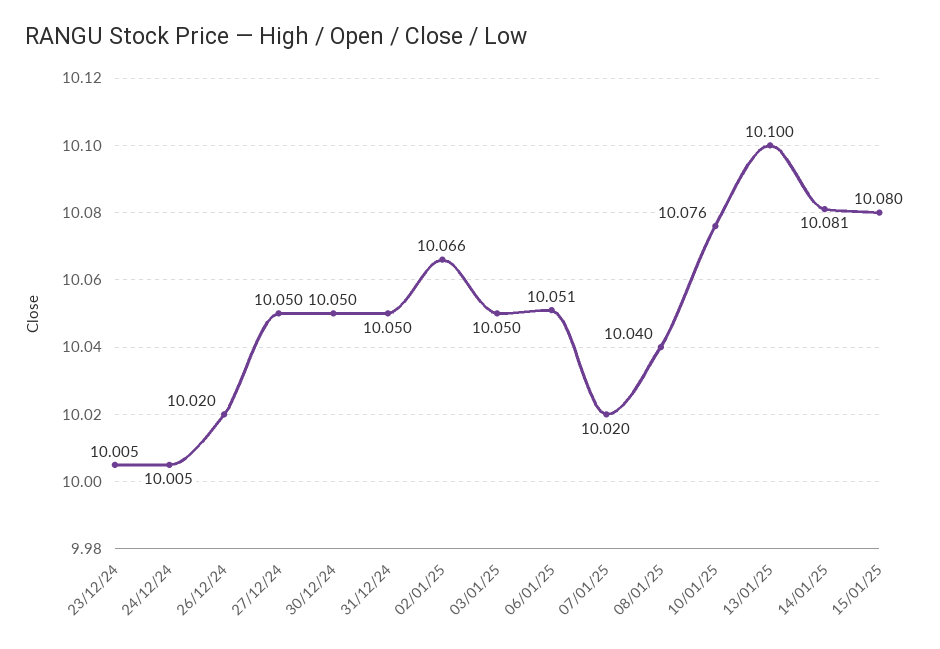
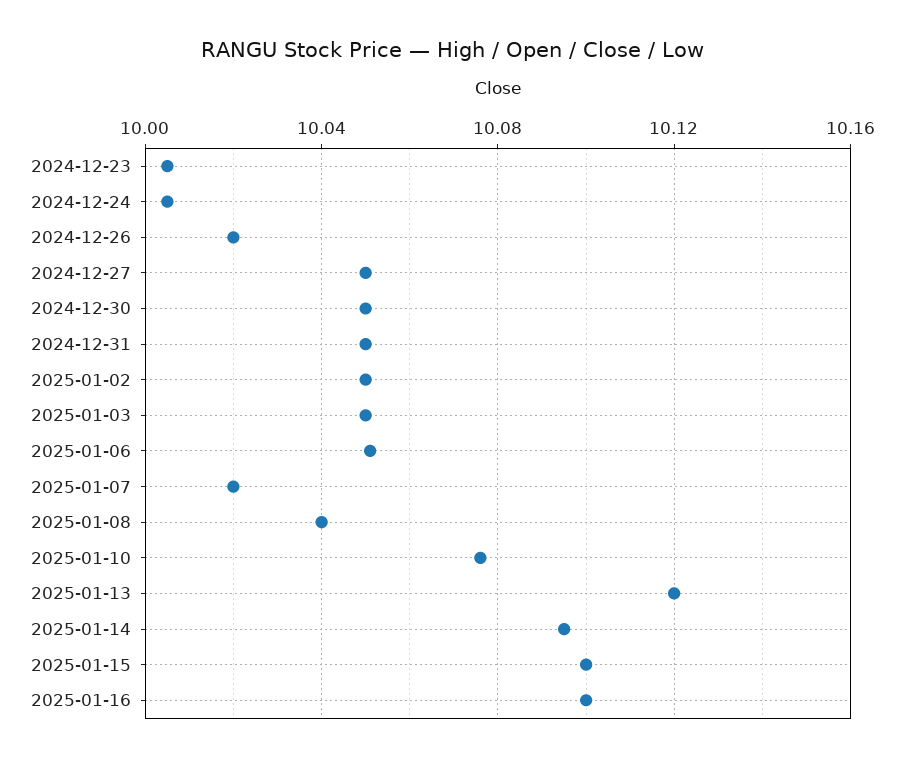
02/01/25: 10.066 -> 10.05
13/01/25: 10.1 -> 10.12
14/01/25: 10.081 -> 10.095
15/01/25: 10.08 -> 10.1
2025-01-16: none -> 10.1

